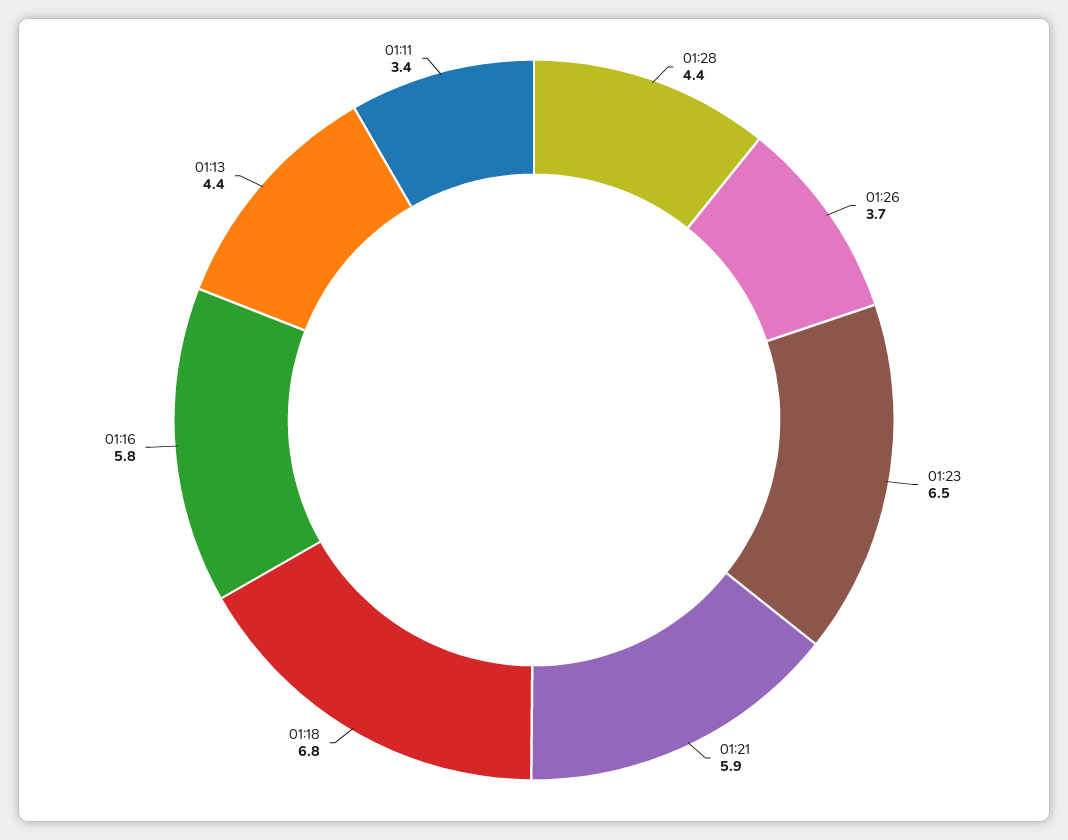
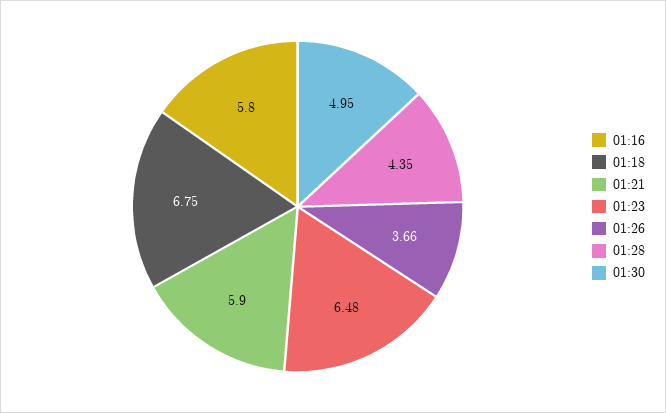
01:13: 4.4 -> none
01:11: 3.4 -> none
01:30: none -> 4.95

